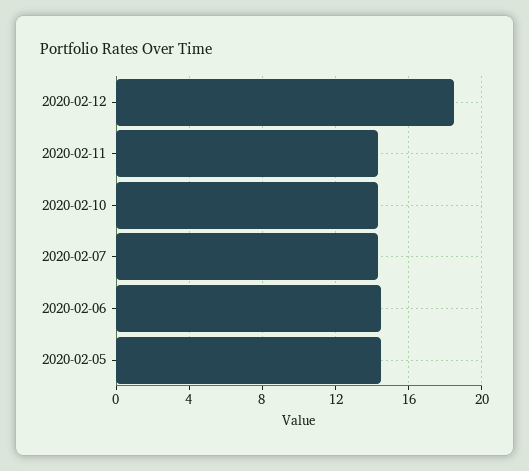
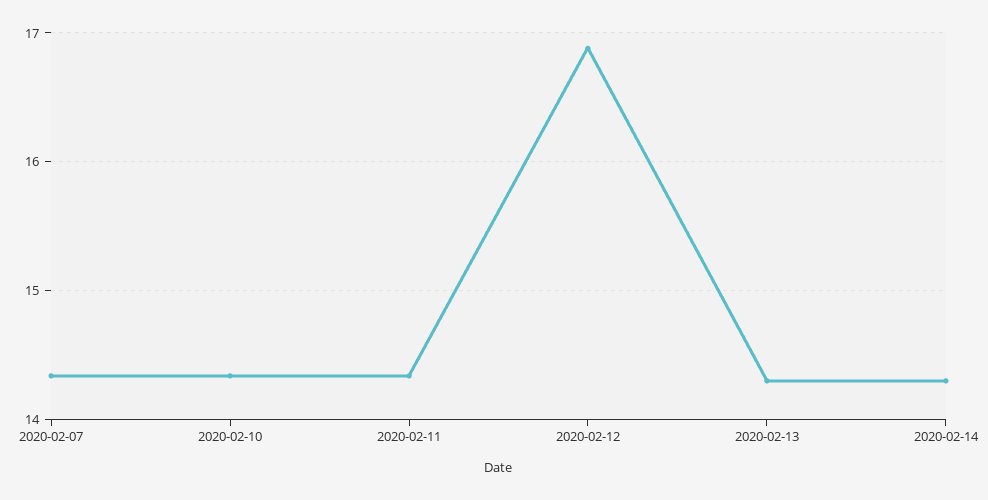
2020-02-12: 18.5 -> 16.9
2020-02-06: 14.5 -> none
2020-02-05: 14.5 -> none
2020-02-13: none -> 14.3
2020-02-14: none -> 14.3

